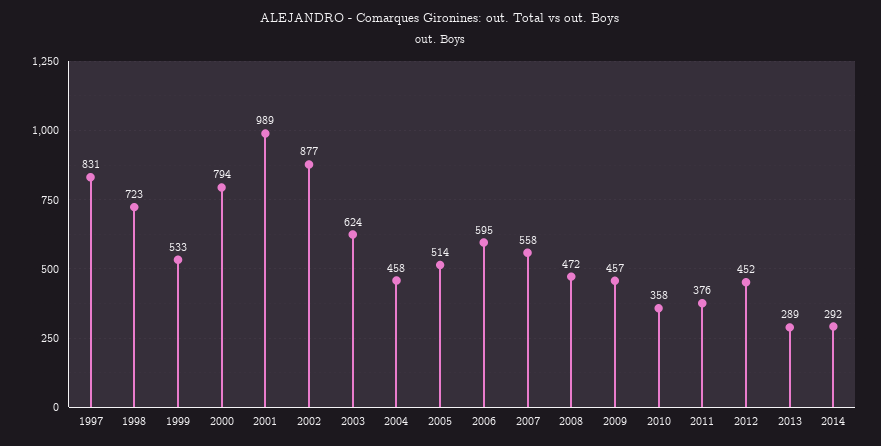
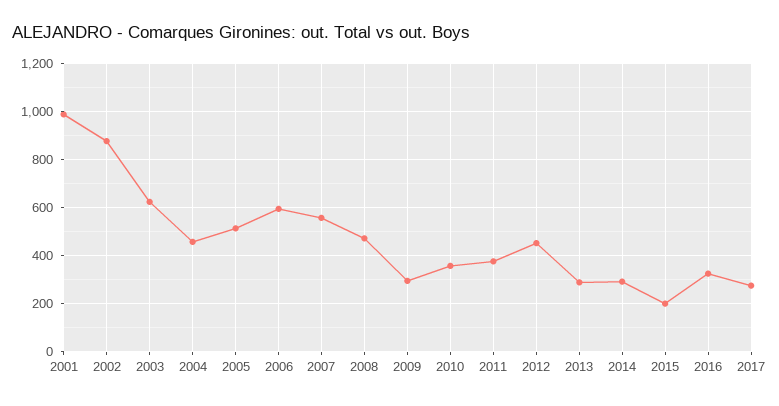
1997: 831 -> none
1998: 723 -> none
1999: 533 -> none
2000: 794 -> none
2009: 457 -> 300
2015: none -> 200
2016: none -> 325
2017: none -> 275

